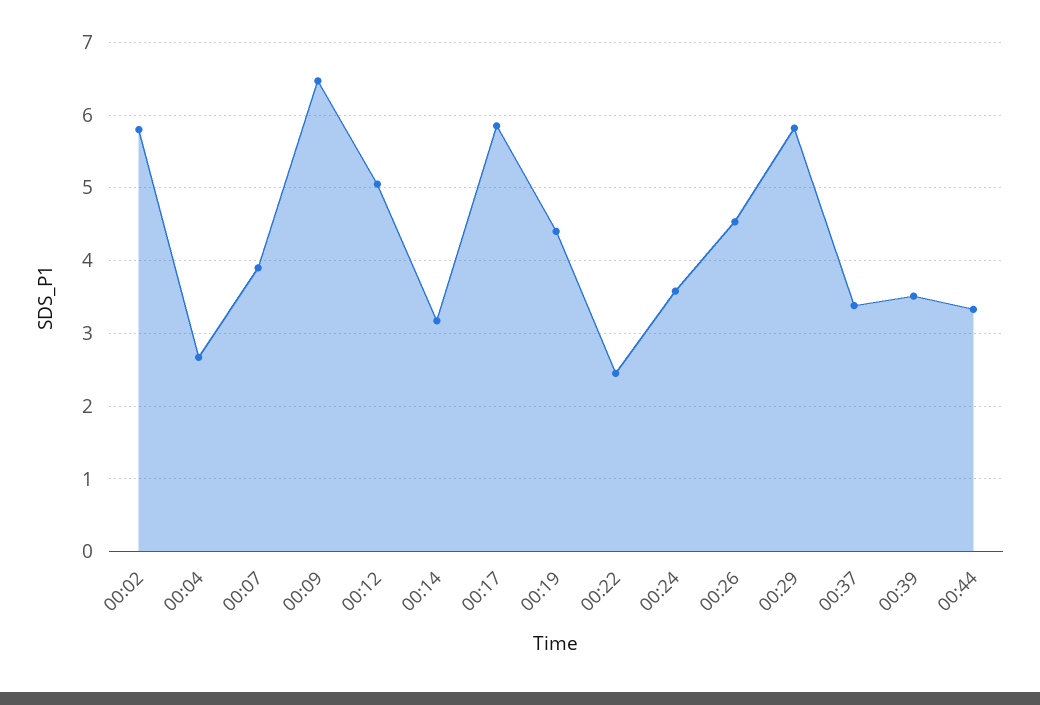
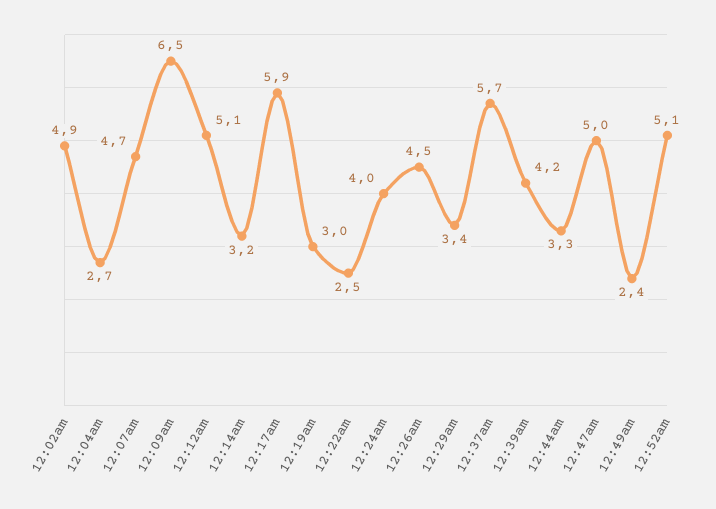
00:02: 5.8 -> 4.9
00:07: 3.9 -> 4.7
00:19: 4.4 -> 3
00:24: 3.6 -> 4
00:29: 5.8 -> 3.4
00:37: 3.4 -> 5.7
00:39: 3.5 -> 4.2
12:47am: none -> 5
12:49am: none -> 2.4
12:52am: none -> 5.1

